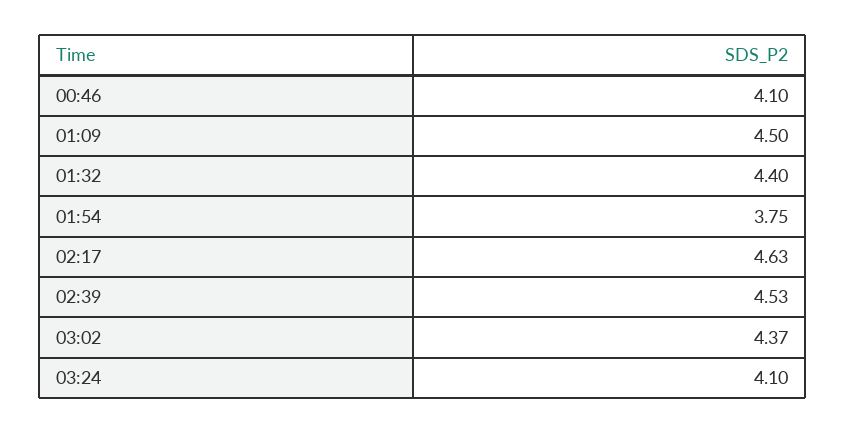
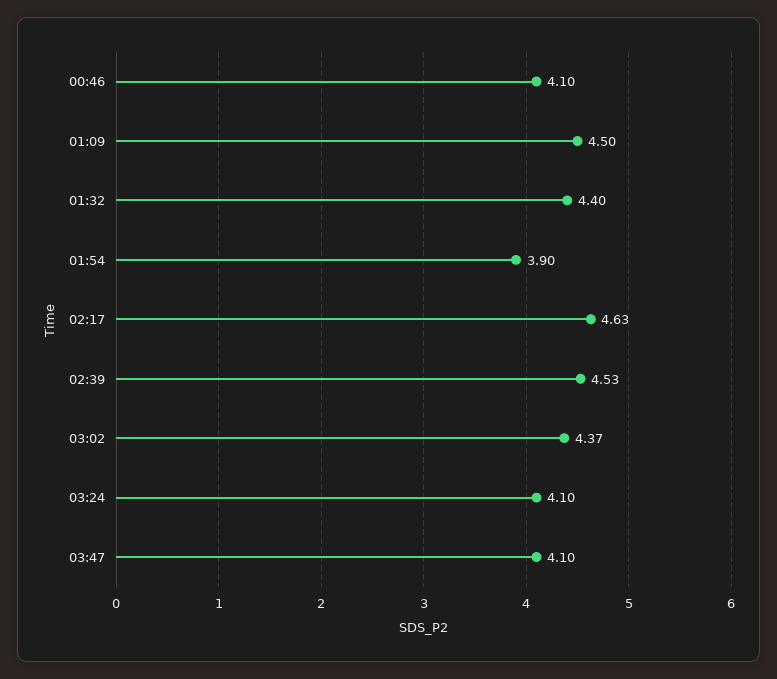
01:54: 3.75 -> 3.9
03:47: none -> 4.1

